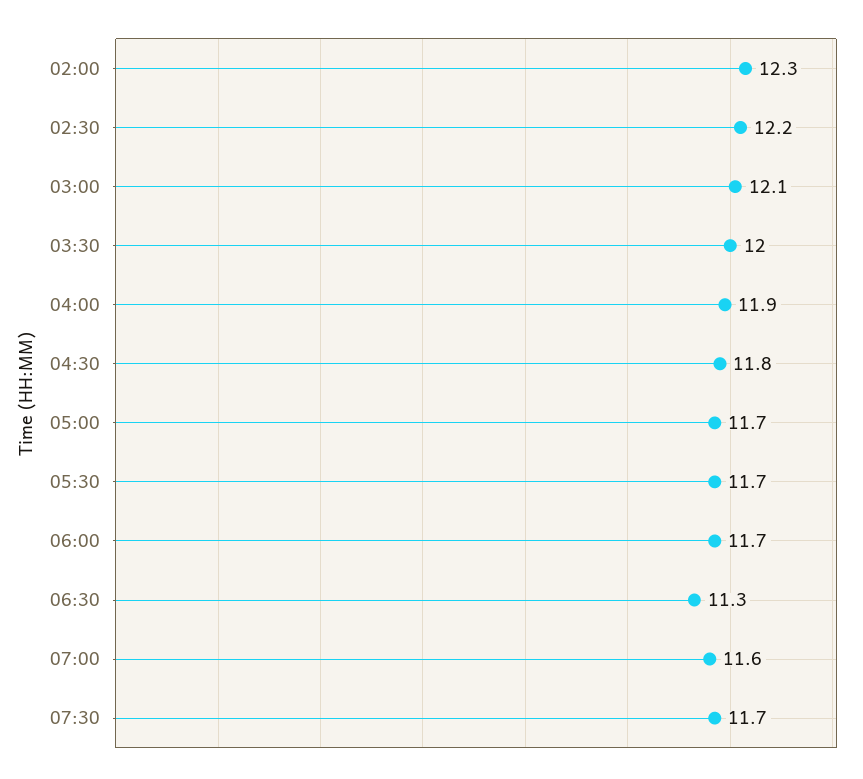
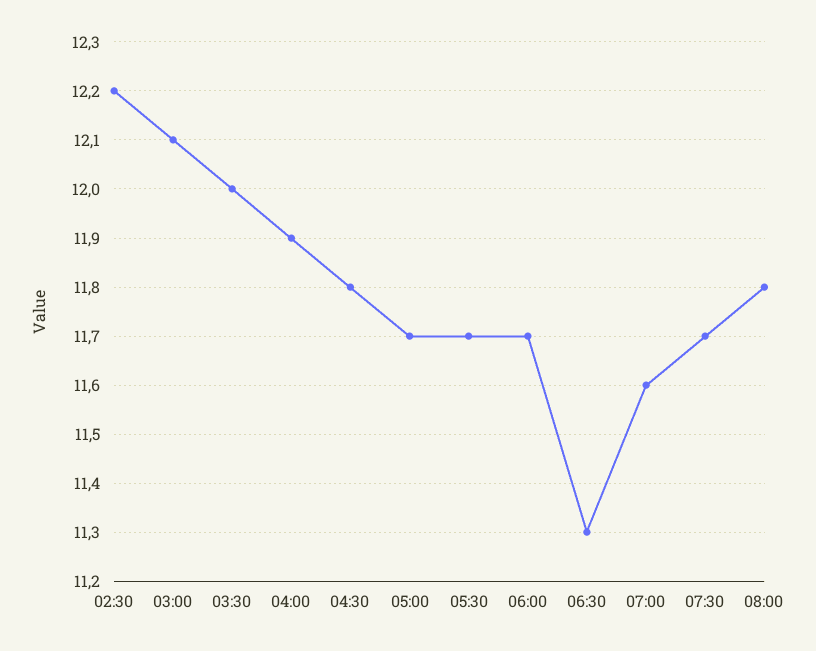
02:00: 12.3 -> none
08:00: none -> 11.8

